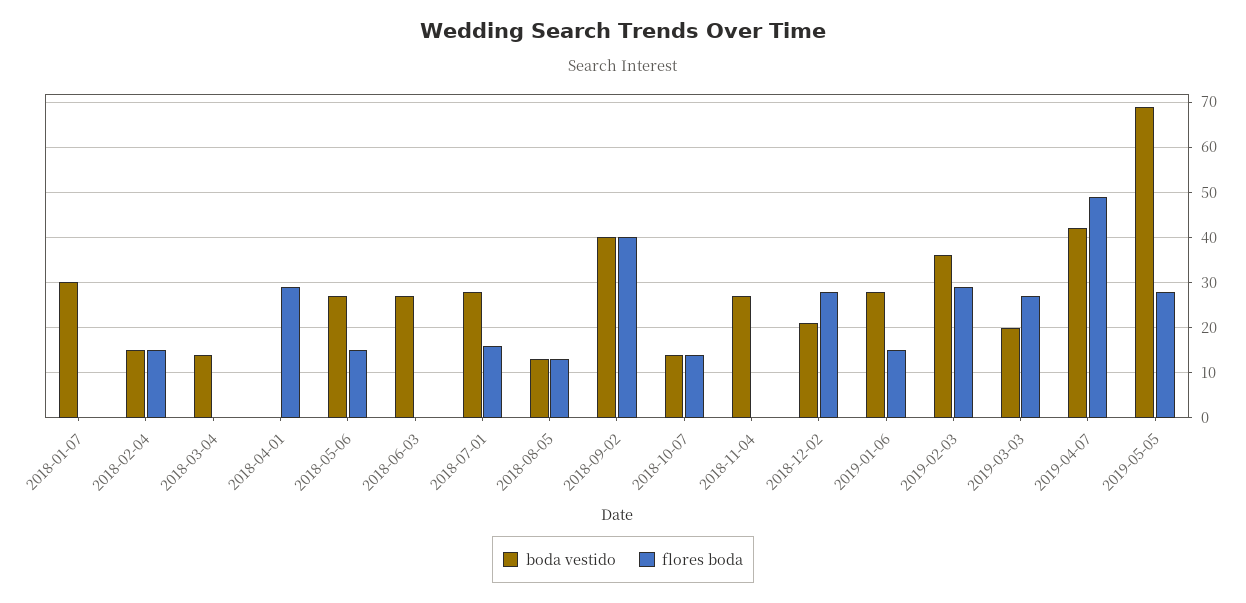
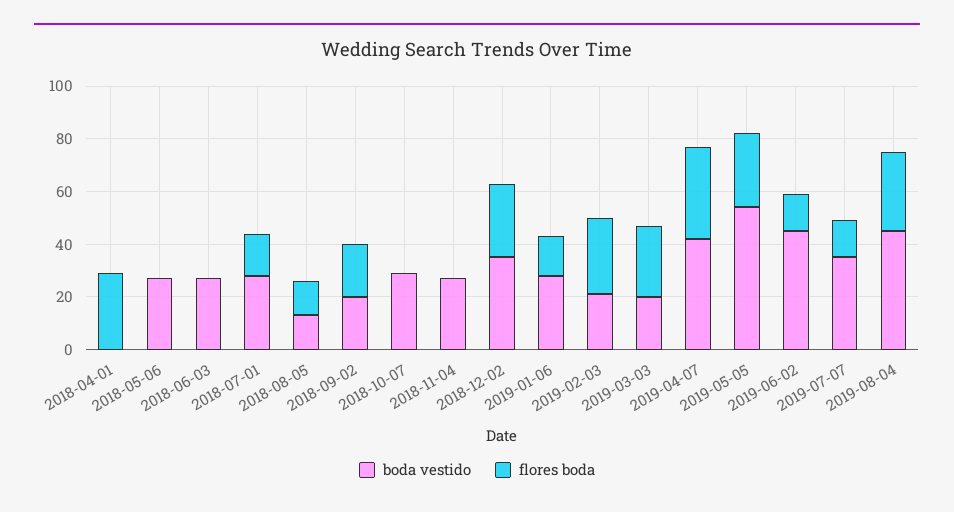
boda vestido, 2018-01-07: 30 -> none
flores boda, 2018-01-07: 0 -> none
boda vestido, 2018-02-04: 15 -> none
flores boda, 2018-02-04: 15 -> none
boda vestido, 2018-03-04: 15 -> none
flores boda, 2018-03-04: 0 -> none
flores boda, 2018-05-06: 15 -> 0
boda vestido, 2018-09-02: 40 -> 20
flores boda, 2018-09-02: 40 -> 20
boda vestido, 2018-10-07: 15 -> 30
flores boda, 2018-10-07: 15 -> 0
boda vestido, 2018-12-02: 20 -> 35
boda vestido, 2019-02-03: 35 -> 20
flores boda, 2019-04-07: 50 -> 35
boda vestido, 2019-05-05: 70 -> 55
boda vestido, 2019-06-02: none -> 45
flores boda, 2019-06-02: none -> 15
boda vestido, 2019-07-07: none -> 35
flores boda, 2019-07-07: none -> 15
boda vestido, 2019-08-04: none -> 45
flores boda, 2019-08-04: none -> 30

